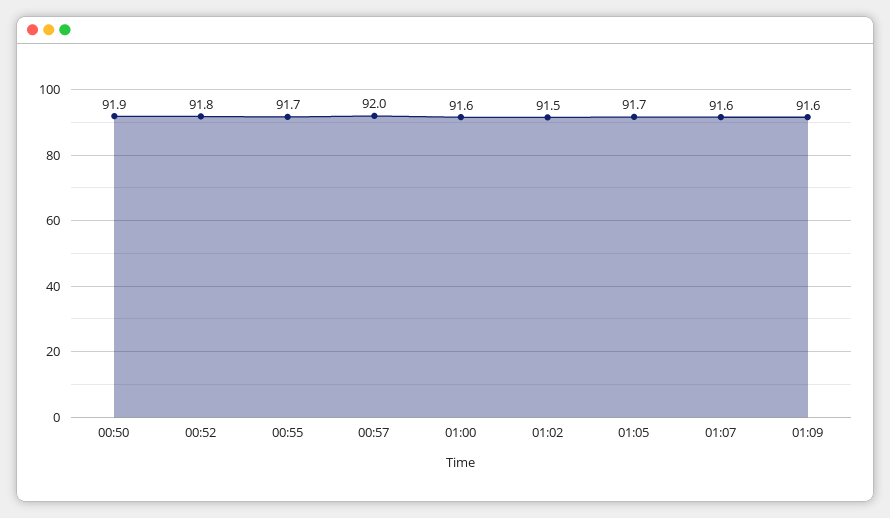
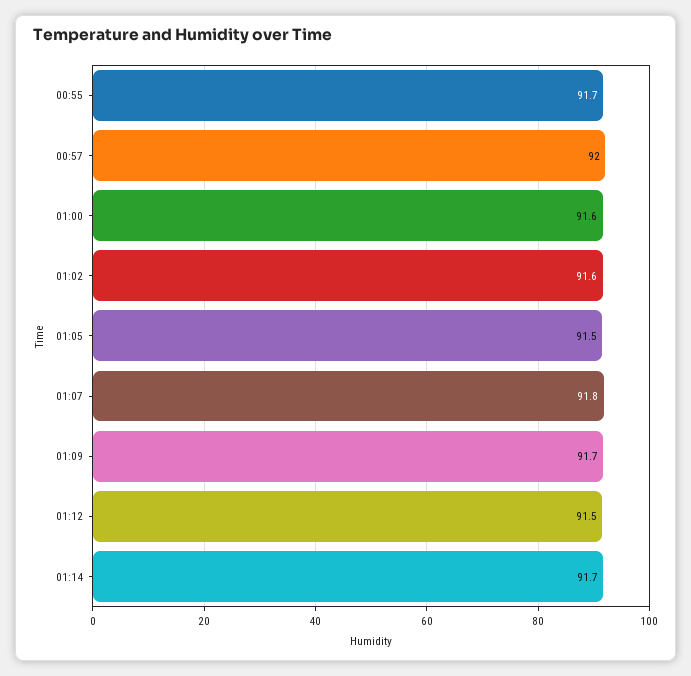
00:50: 91.9 -> none
00:52: 91.8 -> none
01:02: 91.5 -> 91.6
01:05: 91.7 -> 91.5
01:07: 91.6 -> 91.8
01:09: 91.6 -> 91.7
01:12: none -> 91.5
01:14: none -> 91.7

